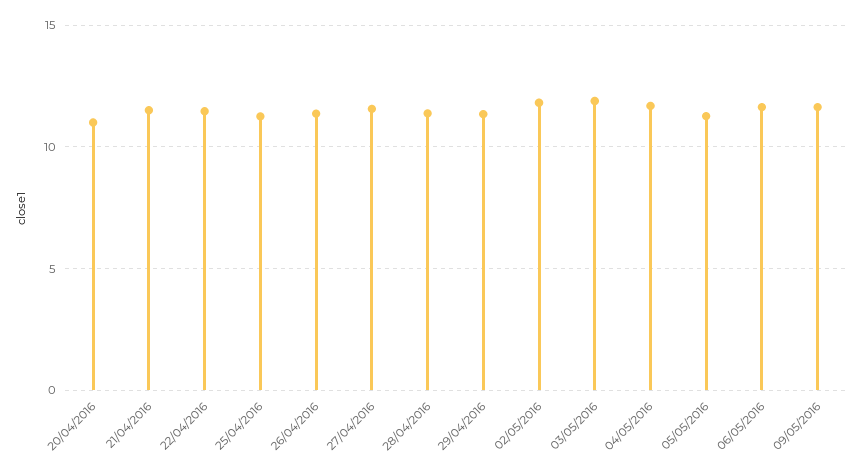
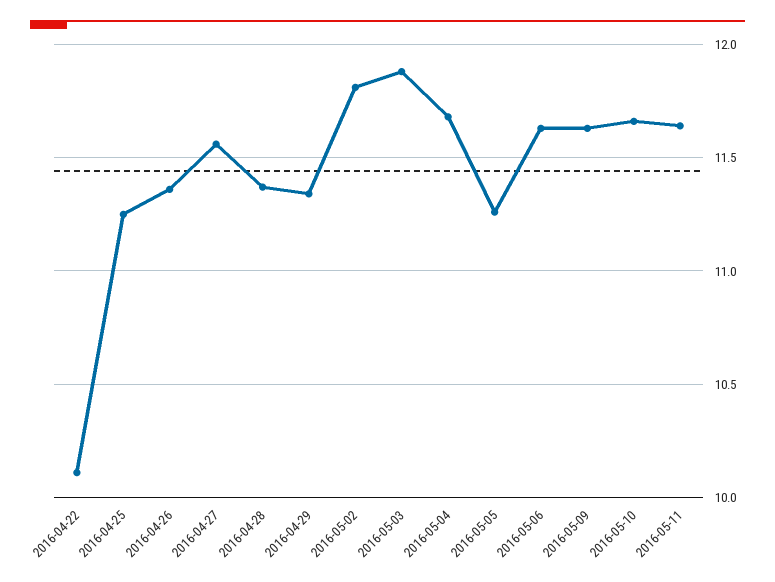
20/04/2016: 11 -> none
21/04/2016: 11.5 -> none
22/04/2016: 11.5 -> 10.1
2016-05-10: none -> 11.65
2016-05-11: none -> 11.65

